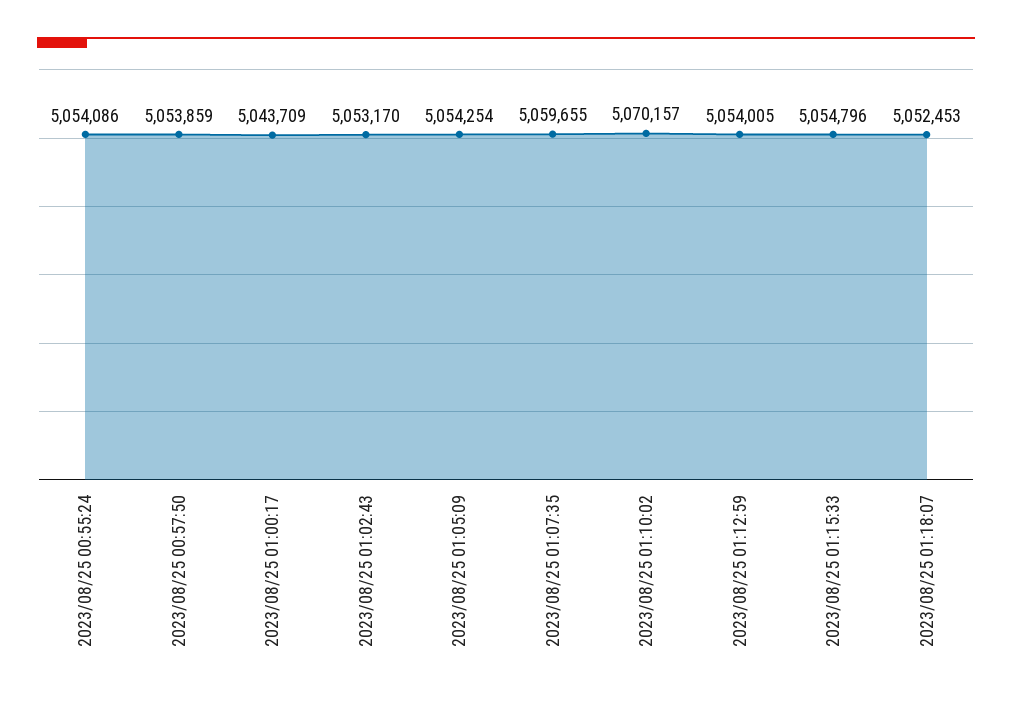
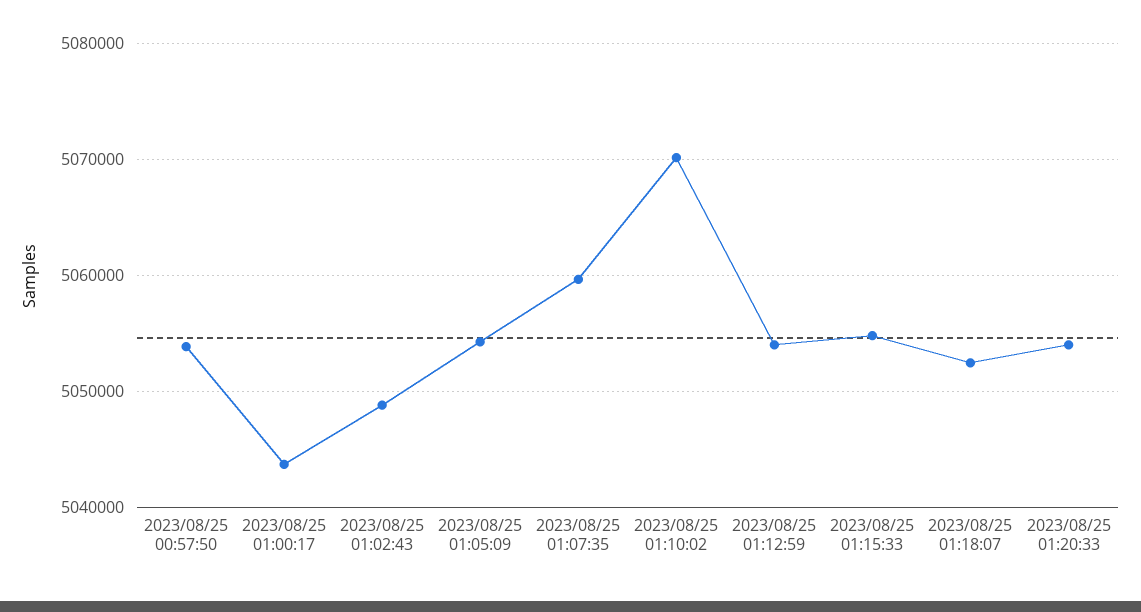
2023/08/25 00:55:24: 5054086 -> none
2023/08/25 01:02:43: 5053170 -> 5049000
2023/08/25 01:20:33: none -> 5054000

